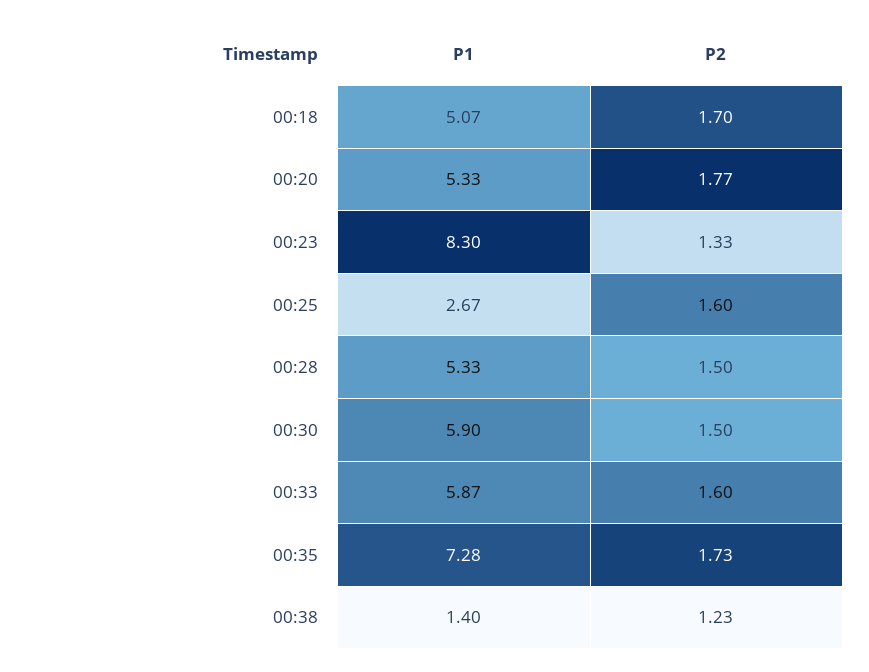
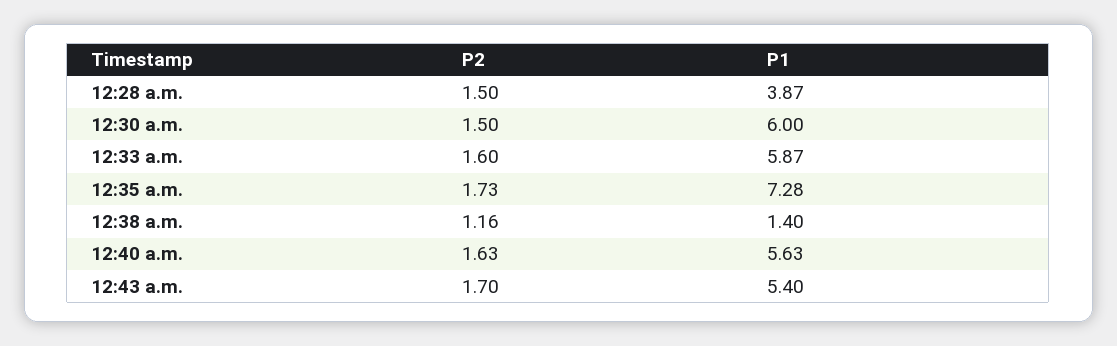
P1, 00:18: 5.07 -> none
P2, 00:18: 1.7 -> none
P1, 00:20: 5.33 -> none
P2, 00:20: 1.77 -> none
P1, 00:23: 8.3 -> none
P2, 00:23: 1.33 -> none
P1, 00:25: 2.67 -> none
P2, 00:25: 1.6 -> none
P1, 00:28: 5.33 -> 3.87
P1, 00:30: 5.9 -> 6
P2, 00:38: 1.23 -> 1.16
P2, 12:40 a.m.: none -> 1.63
P1, 12:40 a.m.: none -> 5.63
P2, 12:43 a.m.: none -> 1.7
P1, 12:43 a.m.: none -> 5.4

